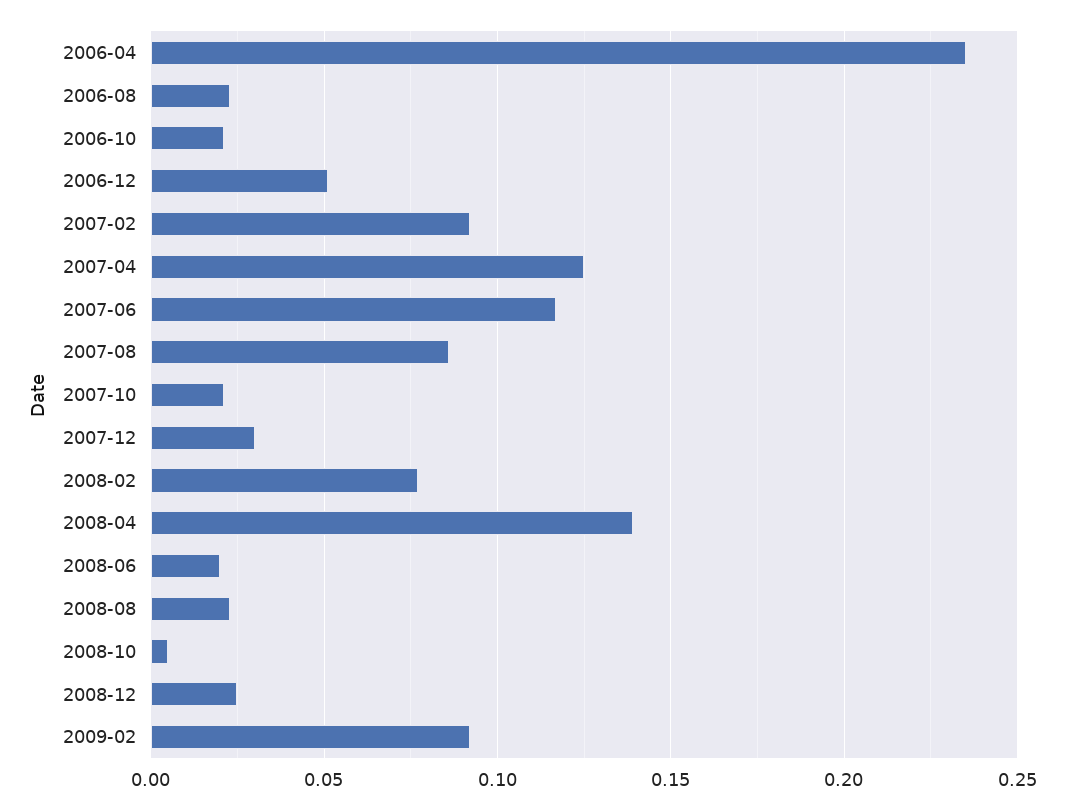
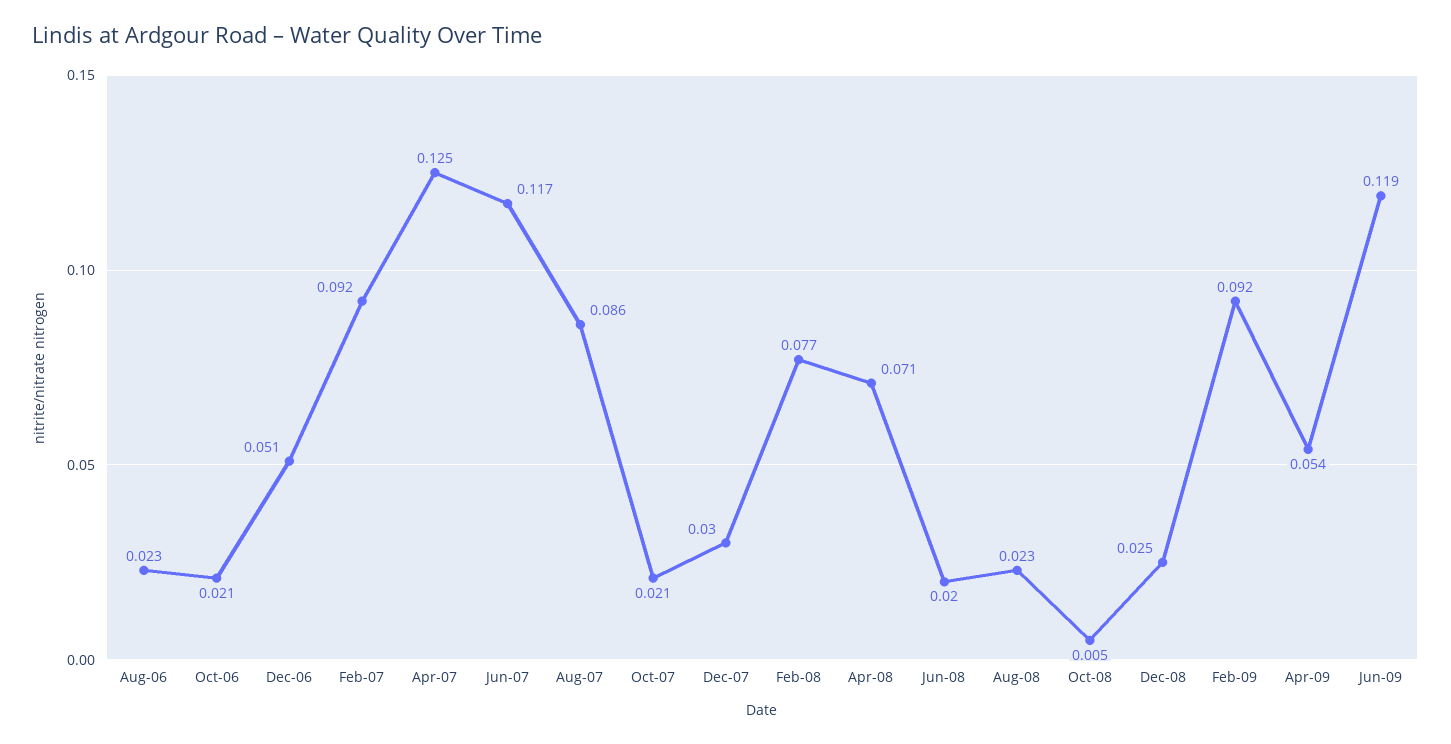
2006-04: 0.235 -> none
2008-04: 0.14 -> 0.071
Apr-09: none -> 0.054
Jun-09: none -> 0.119

